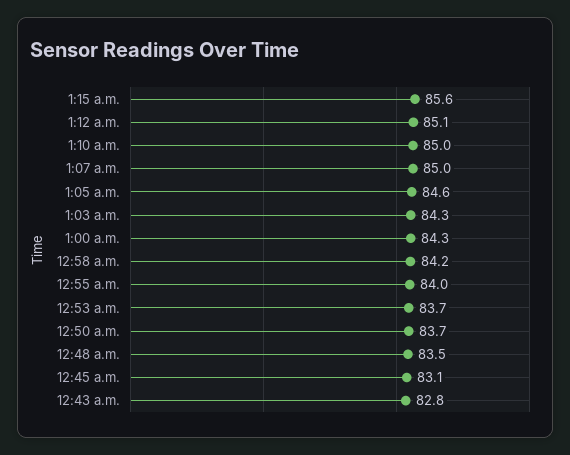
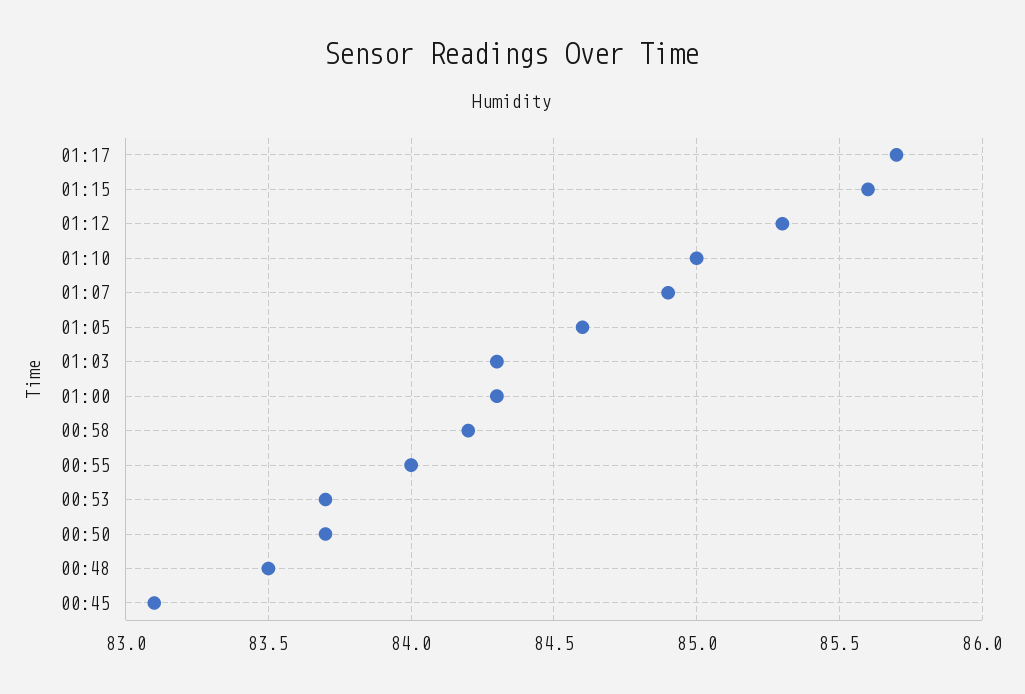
1:12 a.m.: 85.1 -> 85.3
1:07 a.m.: 85 -> 84.9
12:43 a.m.: 82.8 -> none
01:17: none -> 85.7

